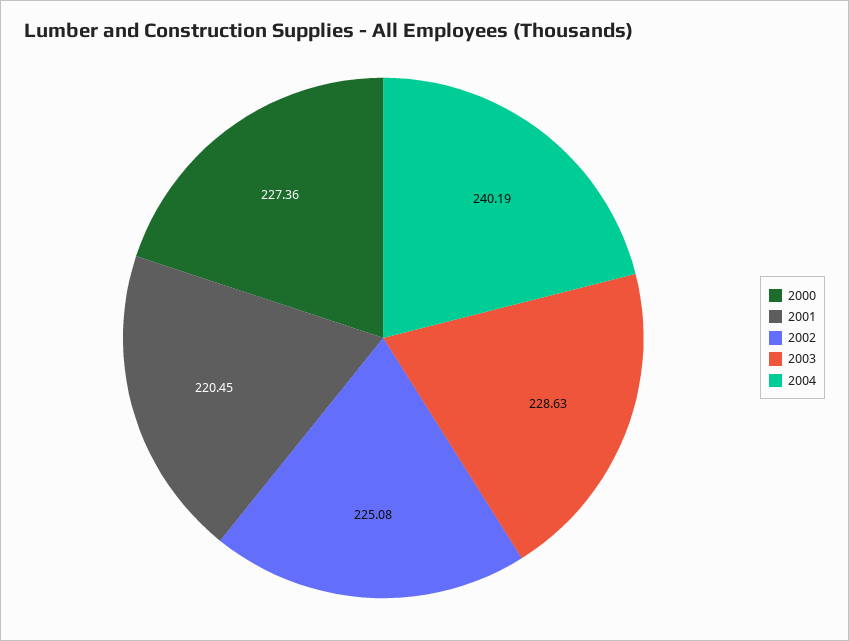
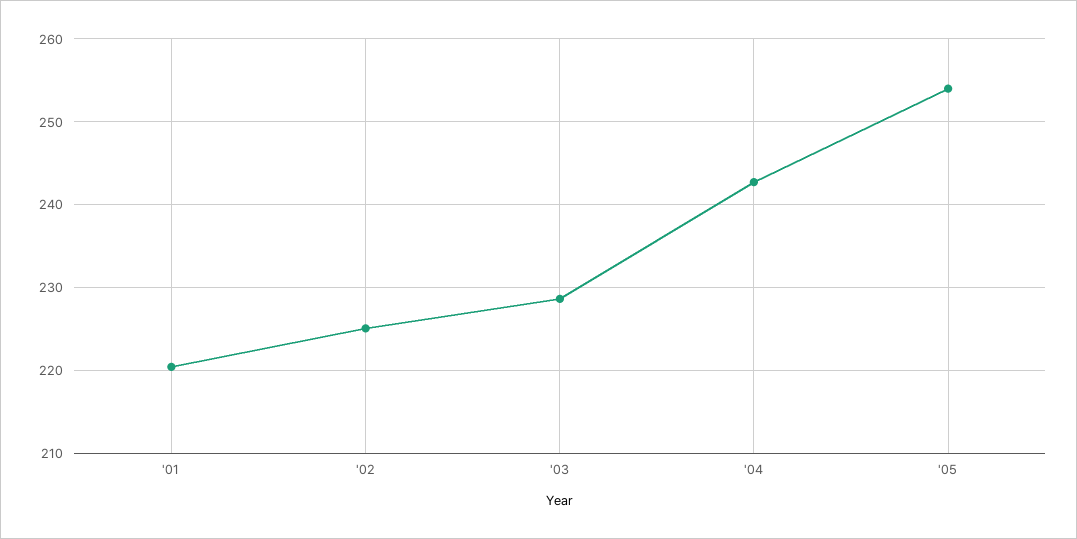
2000: 227.36 -> none
2004: 240.19 -> 243
'05: none -> 254

